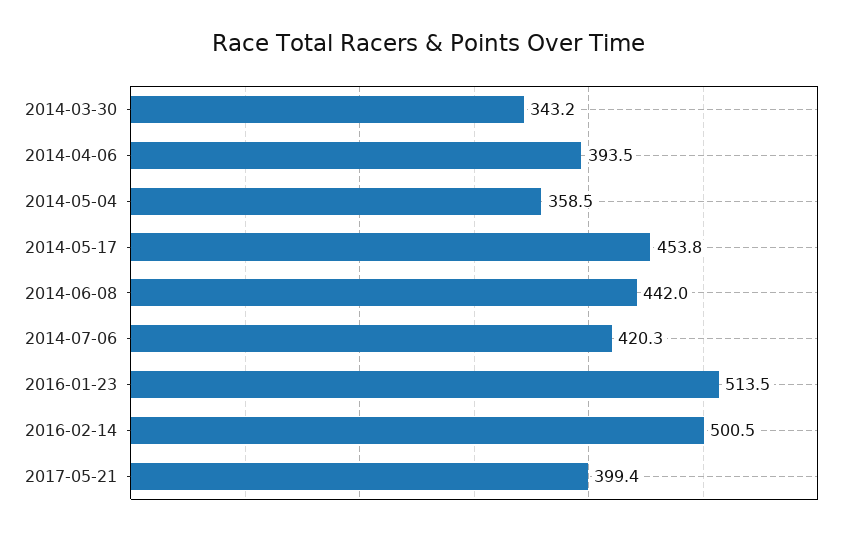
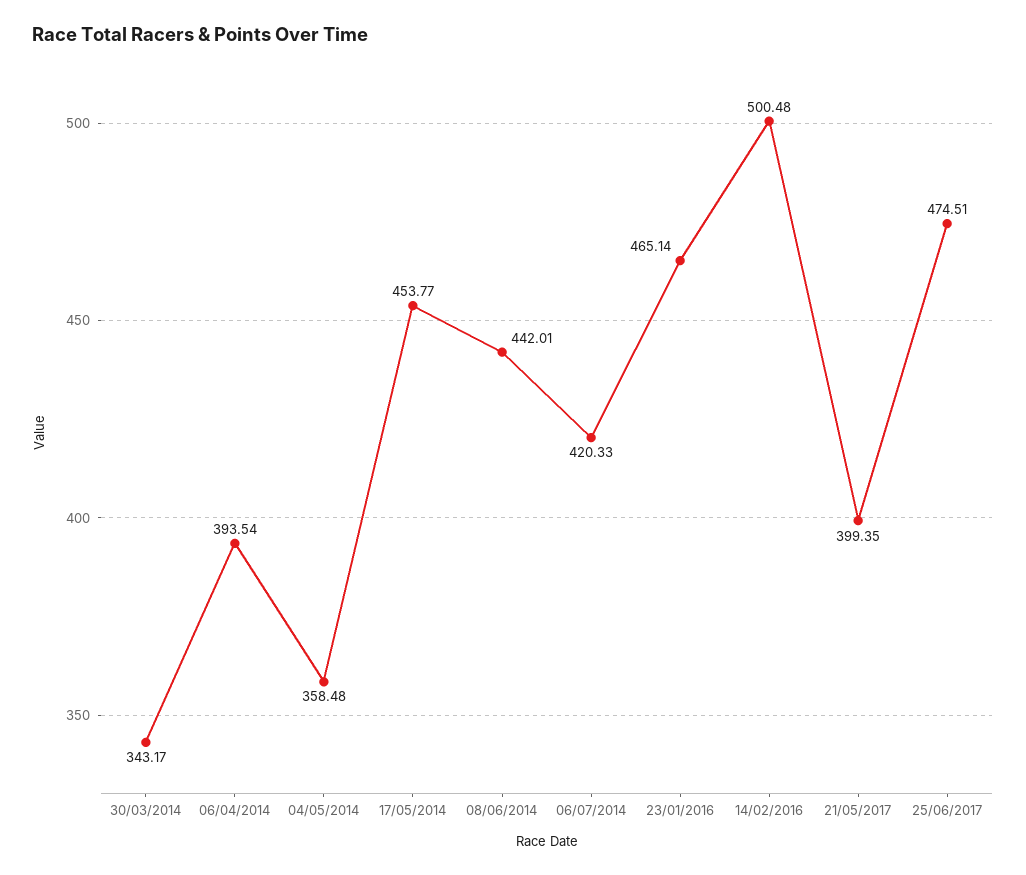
2016-01-23: 513.5 -> 465.14
25/06/2017: none -> 474.51

